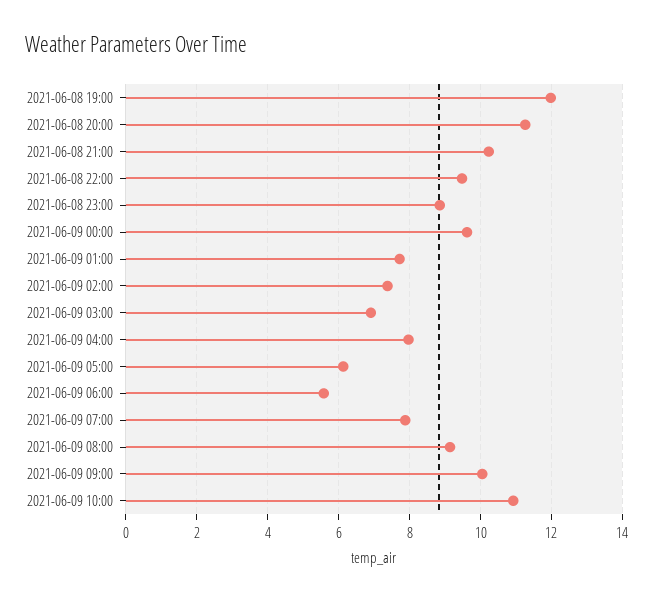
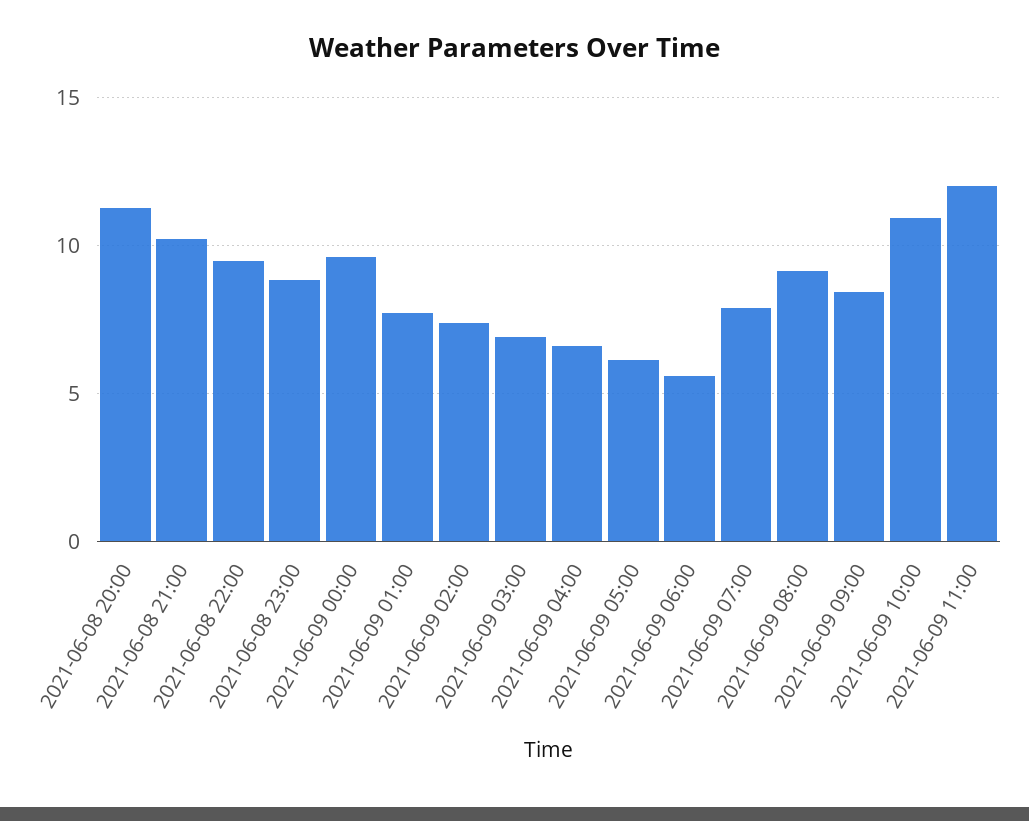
2021-06-08 19:00: 12 -> none
2021-06-09 04:00: 8 -> 6.5
2021-06-09 09:00: 10 -> 8.5
2021-06-09 11:00: none -> 12

